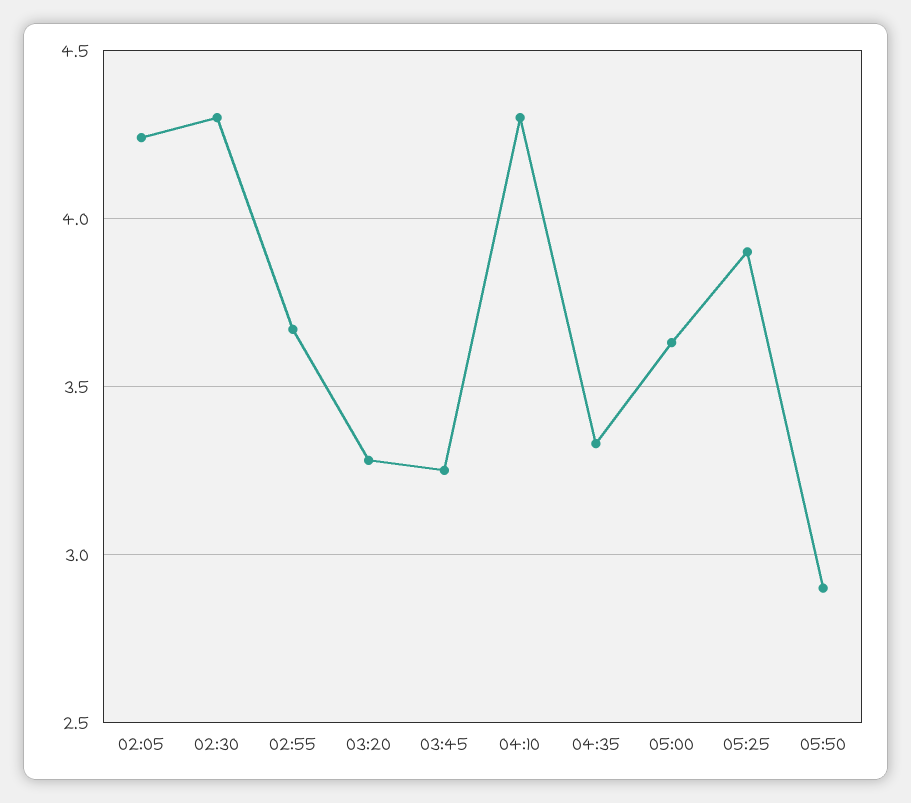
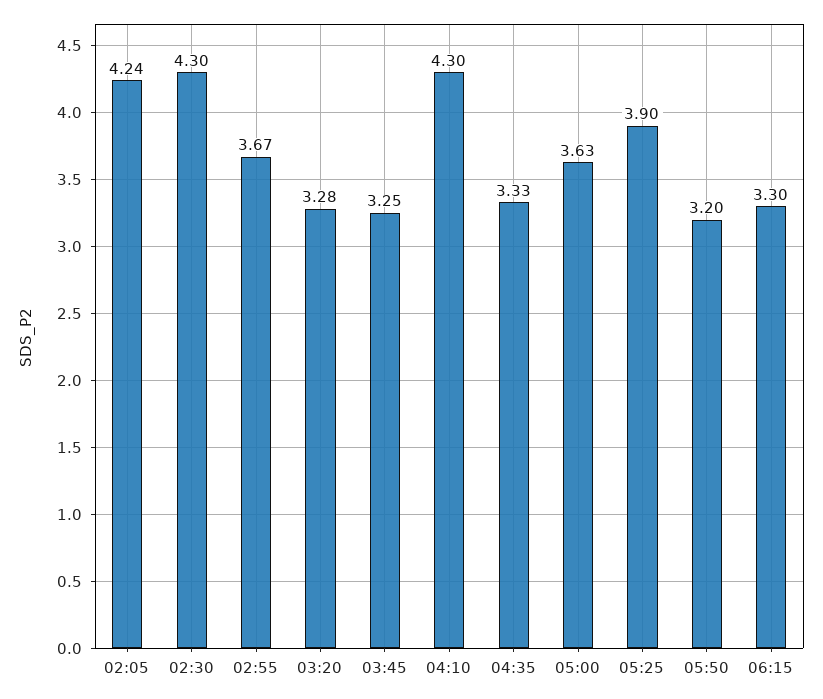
05:50: 2.9 -> 3.2
06:15: none -> 3.3

